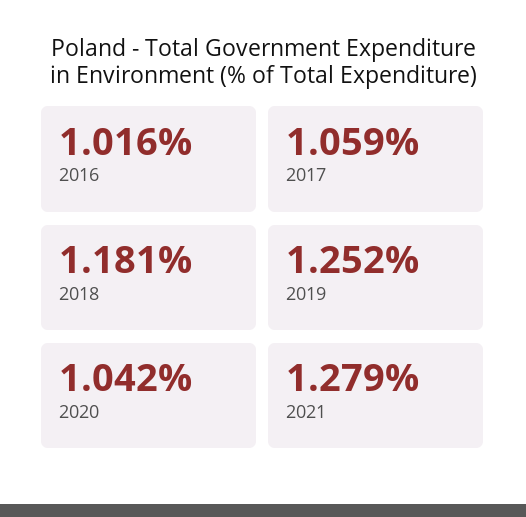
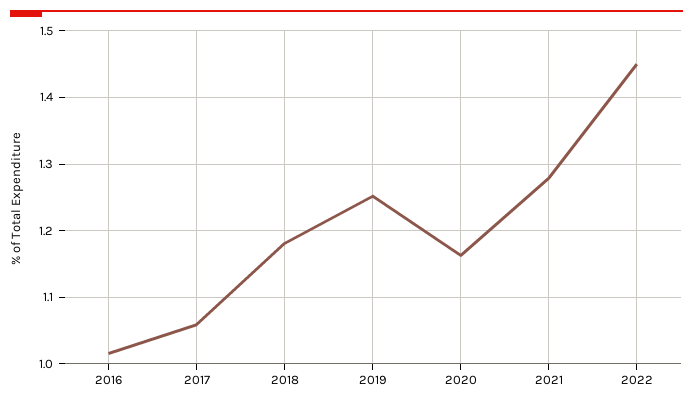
2020: 1.042 -> 1.16
2022: none -> 1.45

